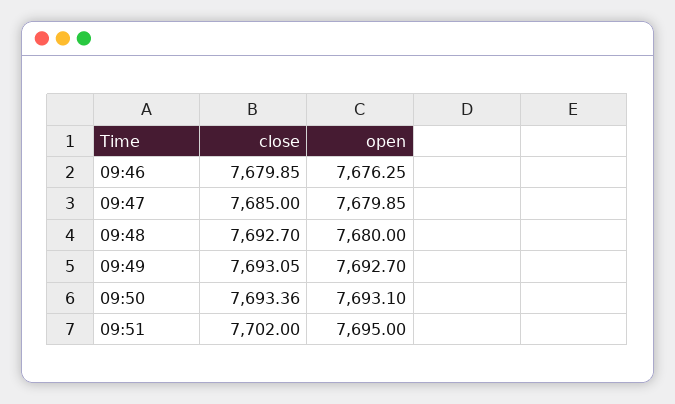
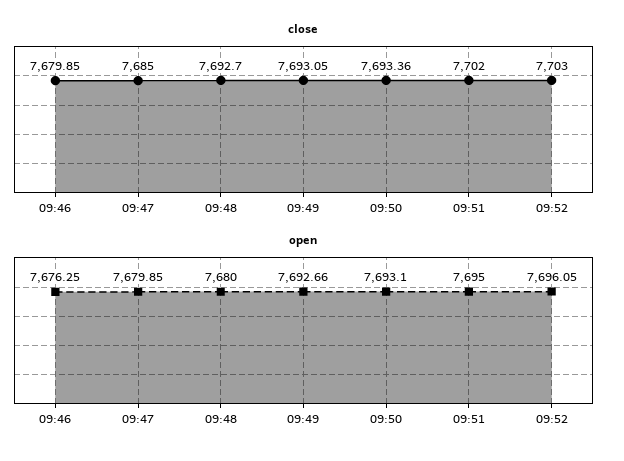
open, 09:49: 7692.7 -> 7692.66
close, 09:52: none -> 7703
open, 09:52: none -> 7696.05

